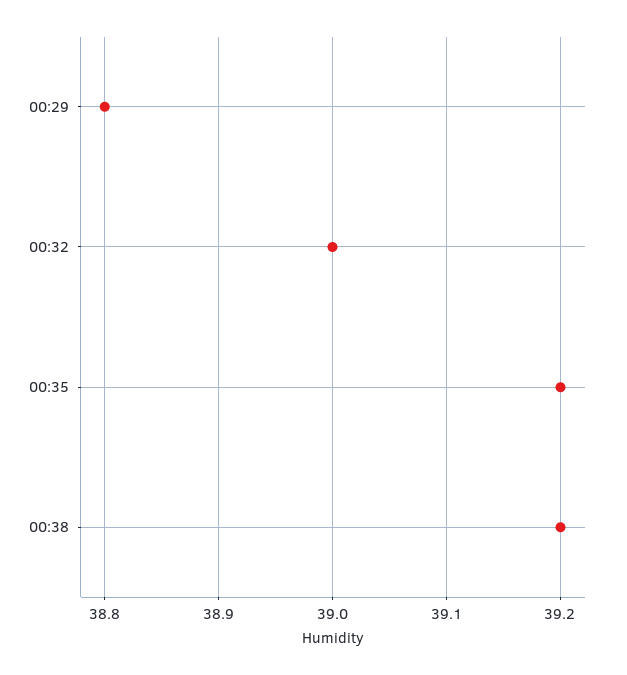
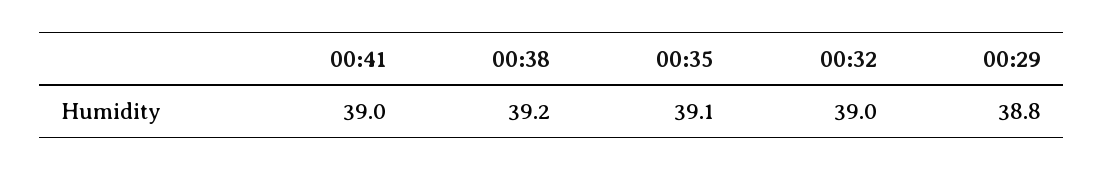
00:35: 39.2 -> 39.1
00:41: none -> 39

